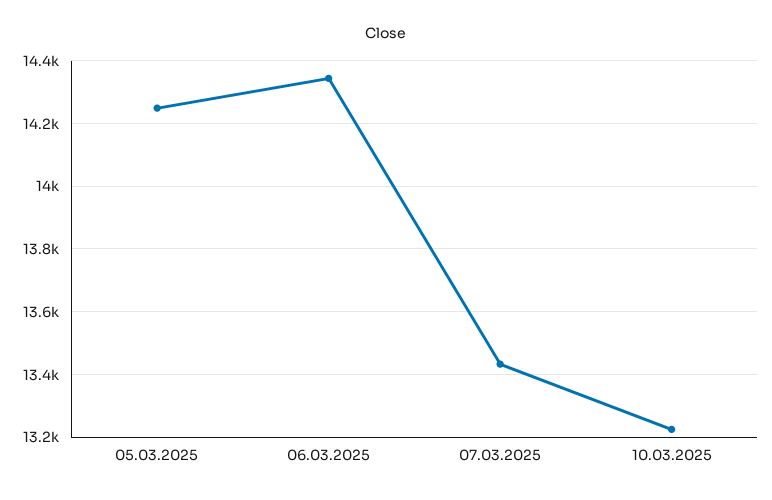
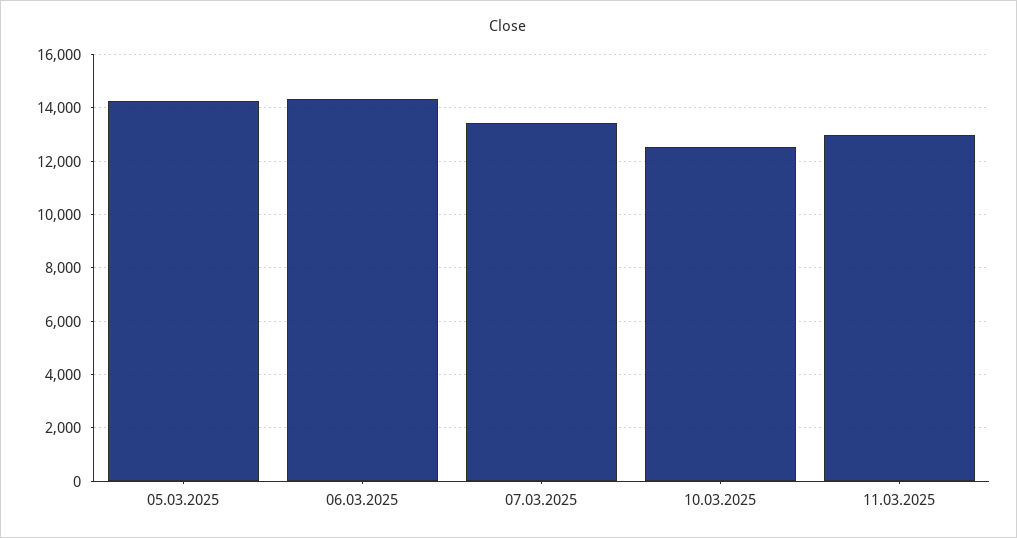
10.03.2025: 13220 -> 12500
11.03.2025: none -> 13000

